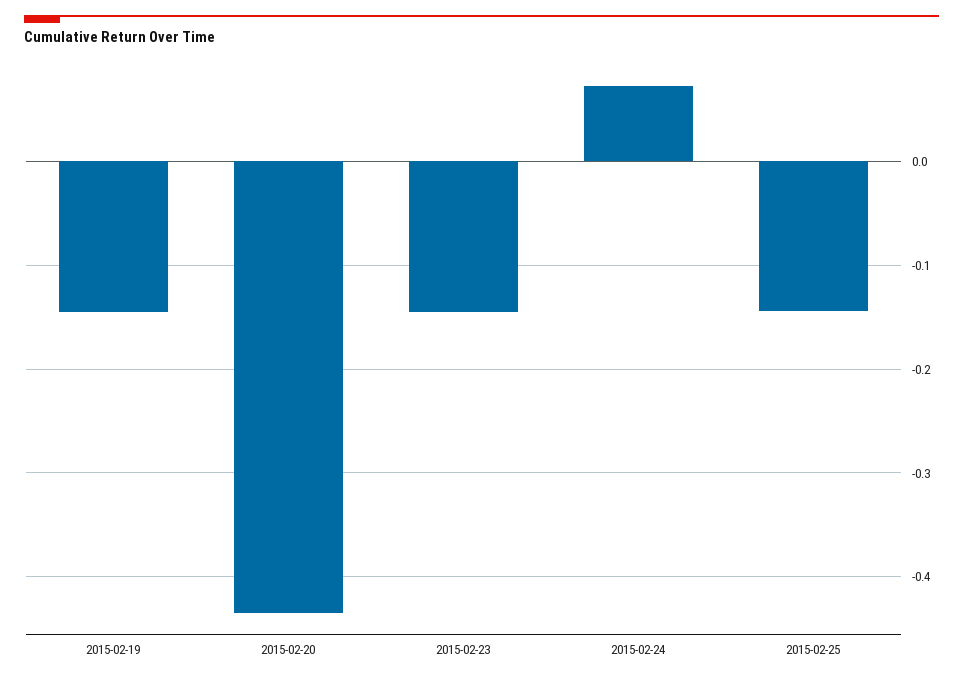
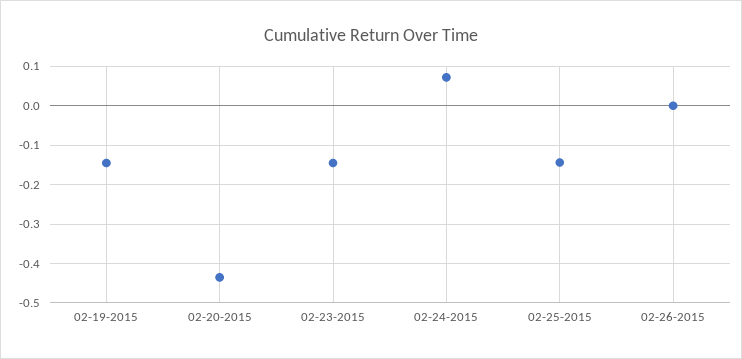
02-26-2015: none -> 0

